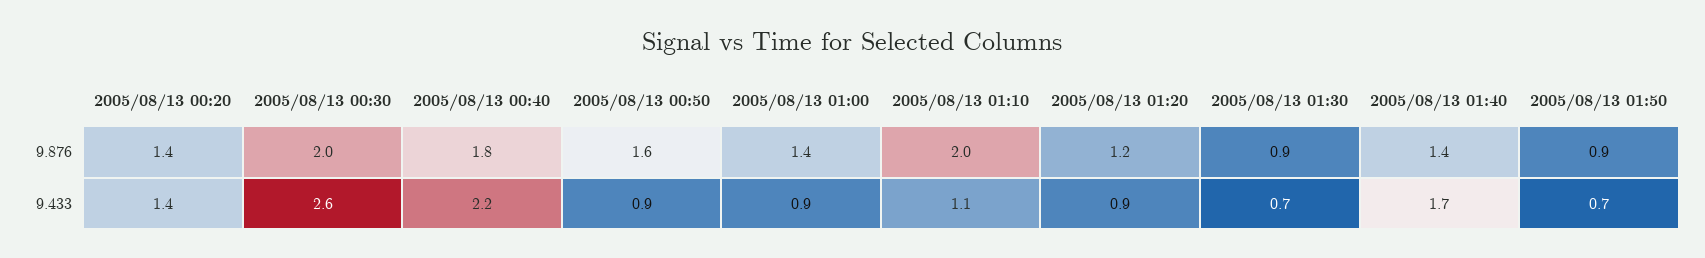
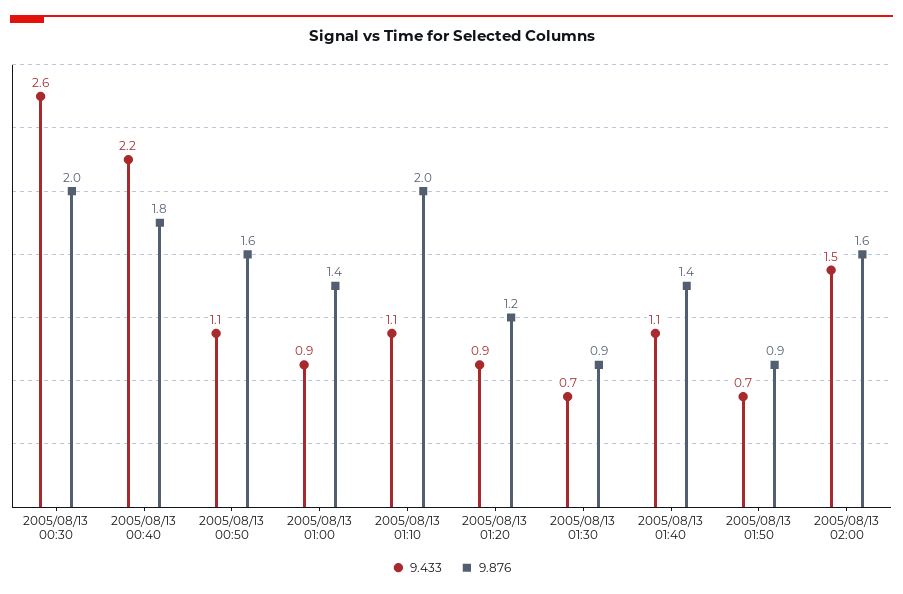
9.876, 2005/08/13 00:20: 1.4 -> none
9.433, 2005/08/13 00:20: 1.4 -> none
9.433, 2005/08/13 00:50: 0.9 -> 1.1
9.433, 2005/08/13 01:40: 1.7 -> 1.1
9.433, 2005/08/13 02:00: none -> 1.5
9.876, 2005/08/13 02:00: none -> 1.6

